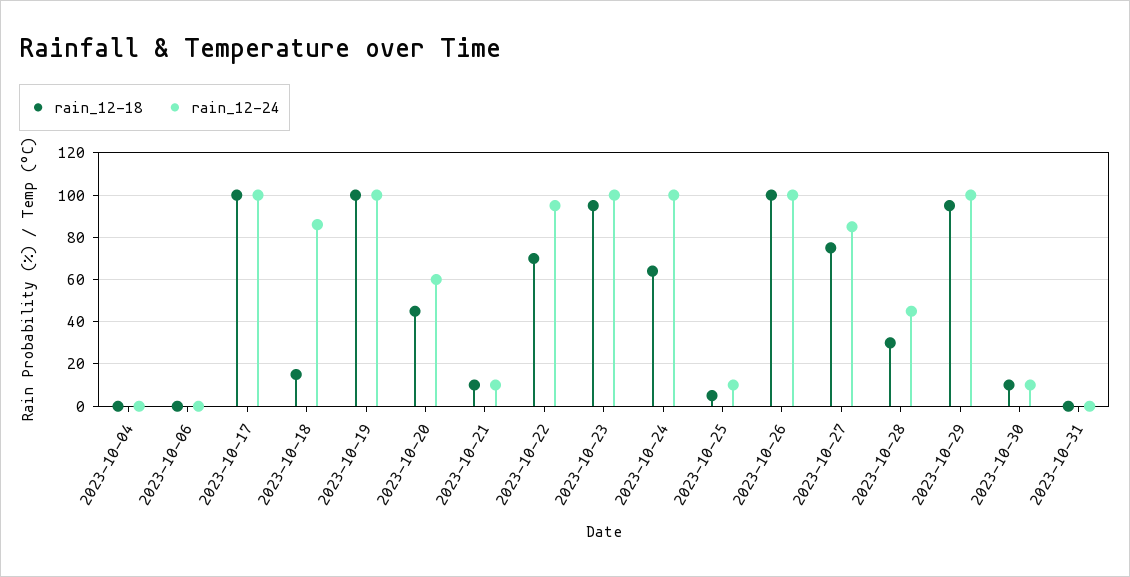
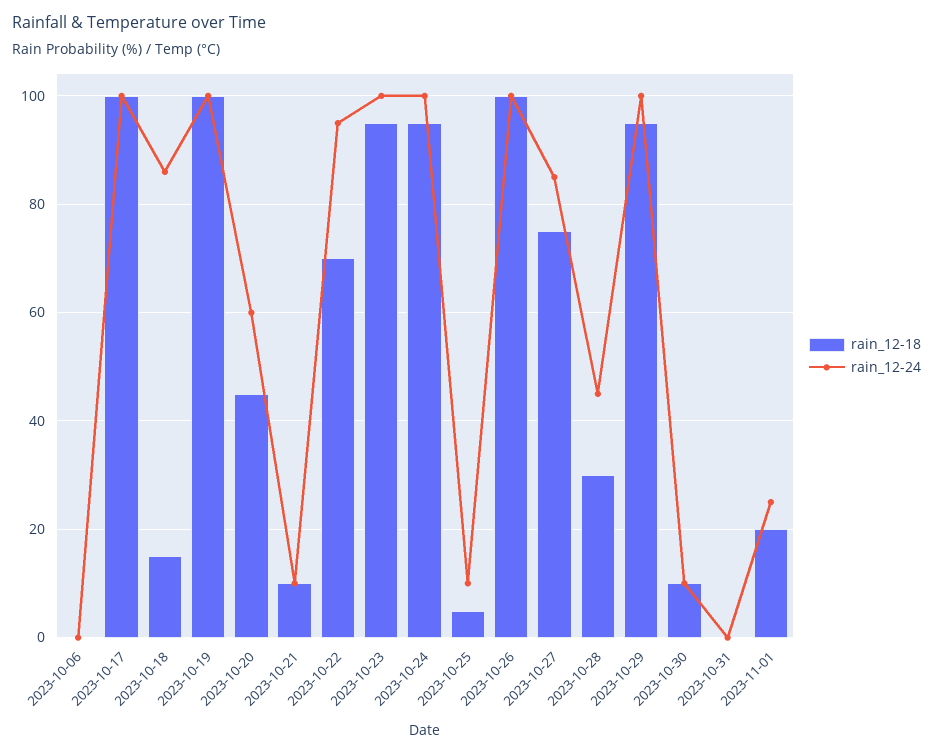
rain_12-18, 2023-10-04: 0 -> none
rain_12-24, 2023-10-04: 0 -> none
rain_12-18, 2023-10-24: 65 -> 95
rain_12-18, 2023-11-01: none -> 20
rain_12-24, 2023-11-01: none -> 25

